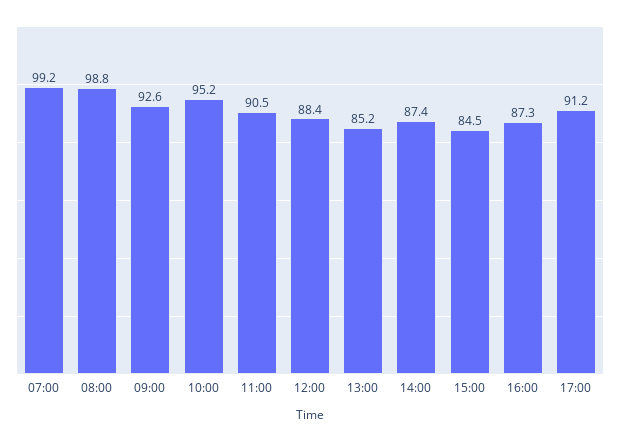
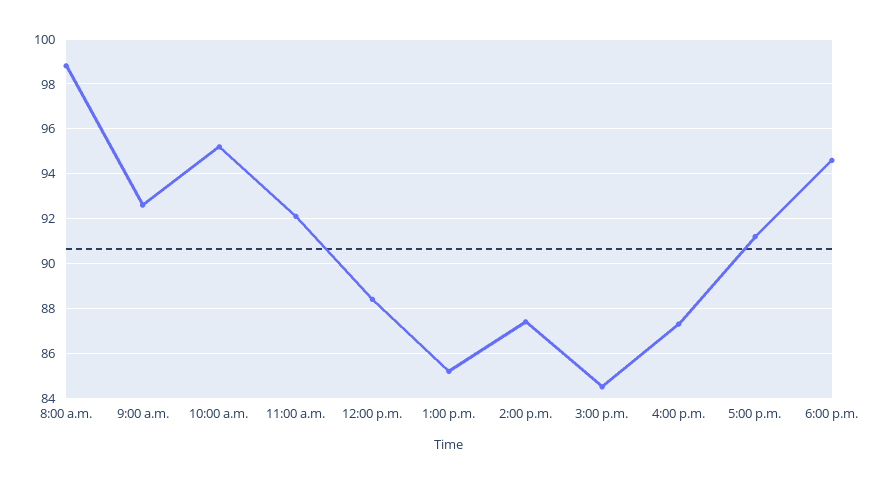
07:00: 99.2 -> none
11:00: 90.5 -> 92
6:00 p.m.: none -> 94.5

